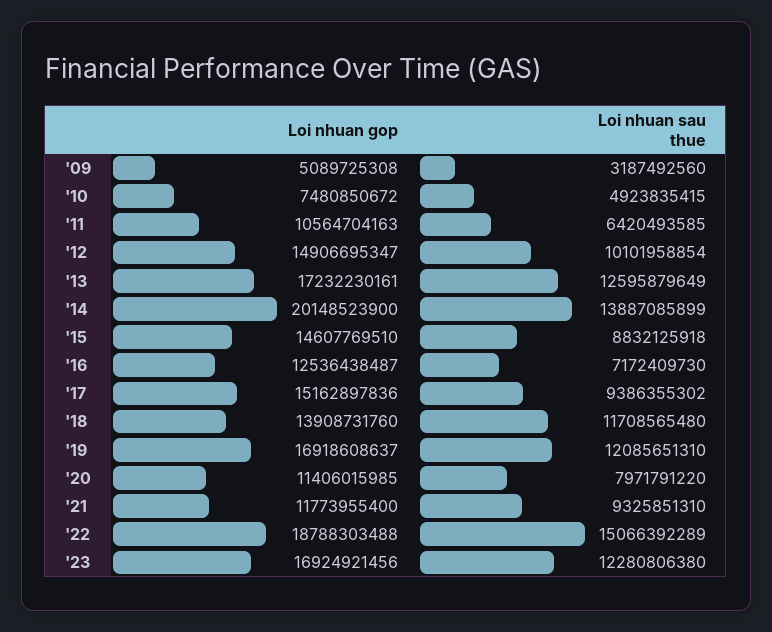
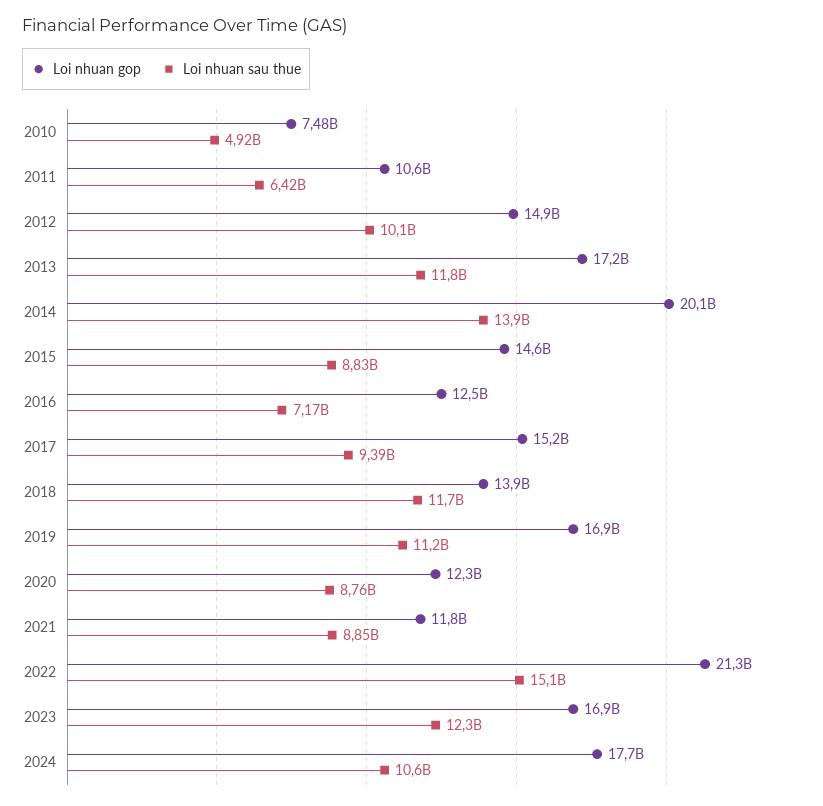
Loi nhuan gop, '09: 5089725308 -> none
Loi nhuan sau thue, '09: 3187492560 -> none
Loi nhuan sau thue, '13: 12595879649 -> 11800000000
Loi nhuan sau thue, '19: 12085651310 -> 11200000000
Loi nhuan gop, '20: 11406015985 -> 12300000000
Loi nhuan sau thue, '20: 7971791220 -> 8760000000
Loi nhuan sau thue, '21: 9325851310 -> 8850000000
Loi nhuan gop, '22: 18788303488 -> 21300000000
Loi nhuan gop, 2024: none -> 17700000000
Loi nhuan sau thue, 2024: none -> 10600000000

